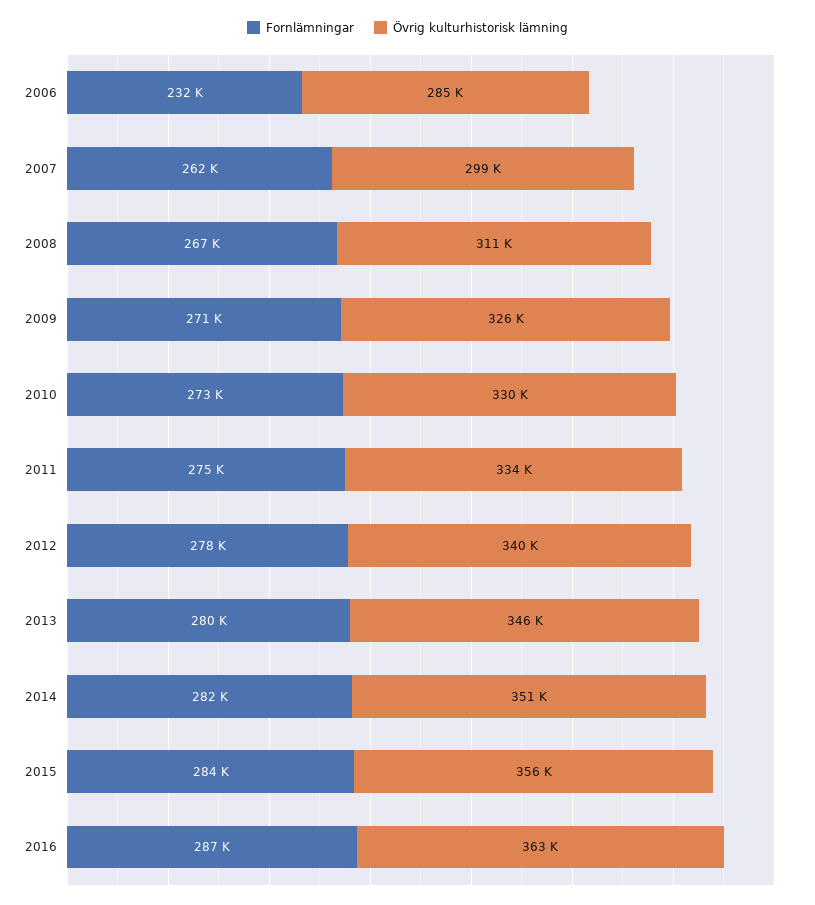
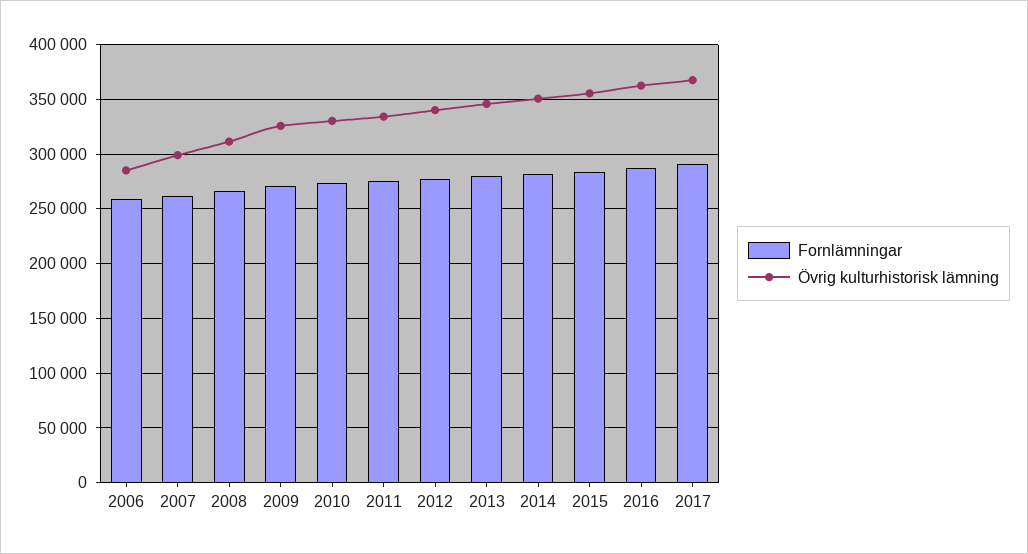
Fornlämningar, 2006: 232000 -> 260000
Fornlämningar, 2017: none -> 290000
Övrig kulturhistorisk lämning, 2017: none -> 370000

